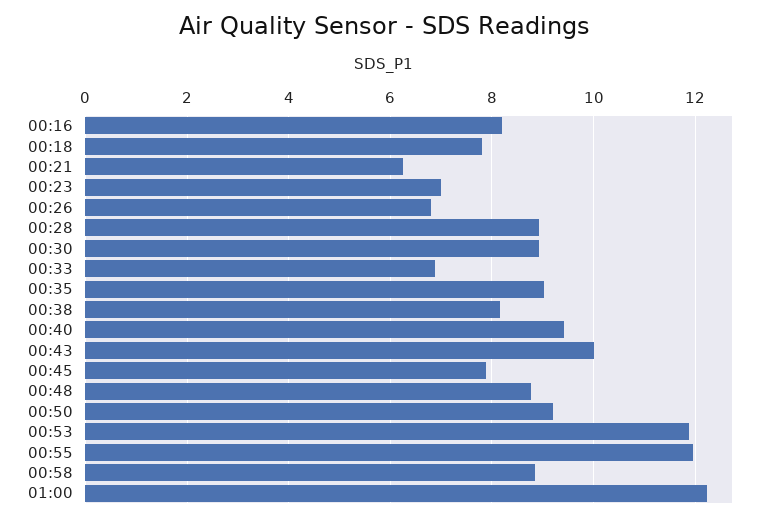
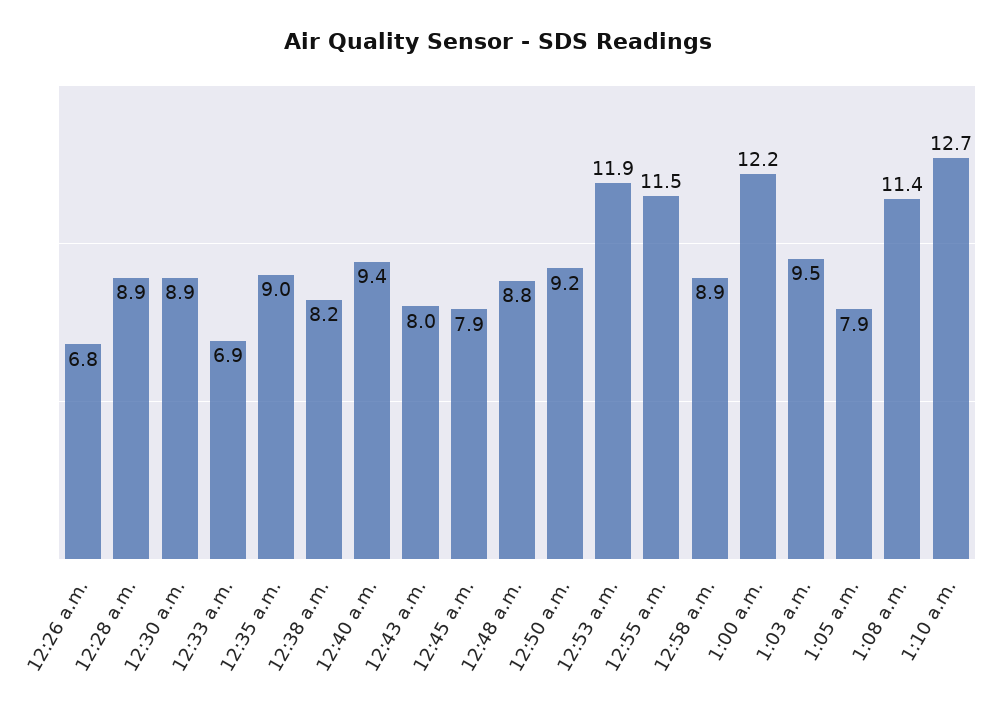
00:16: 8.2 -> none
00:18: 7.8 -> none
00:21: 6.2 -> none
00:23: 7 -> none
00:43: 10 -> 8
00:55: 12 -> 11.5
1:03 a.m.: none -> 9.5
1:05 a.m.: none -> 7.9
1:08 a.m.: none -> 11.4
1:10 a.m.: none -> 12.7

